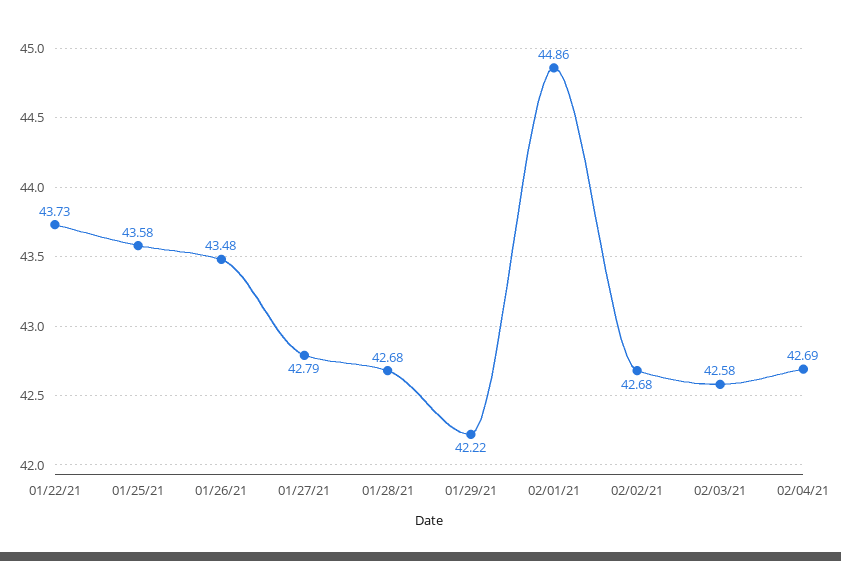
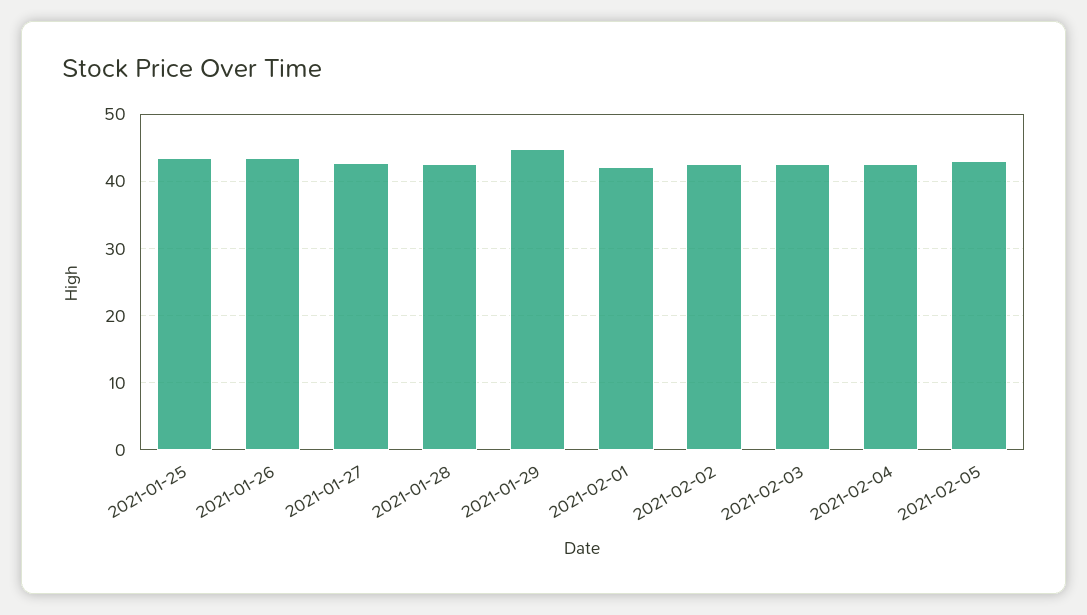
01/22/21: 43.73 -> none
01/29/21: 42.22 -> 45
02/01/21: 44.86 -> 42
2021-02-05: none -> 43

